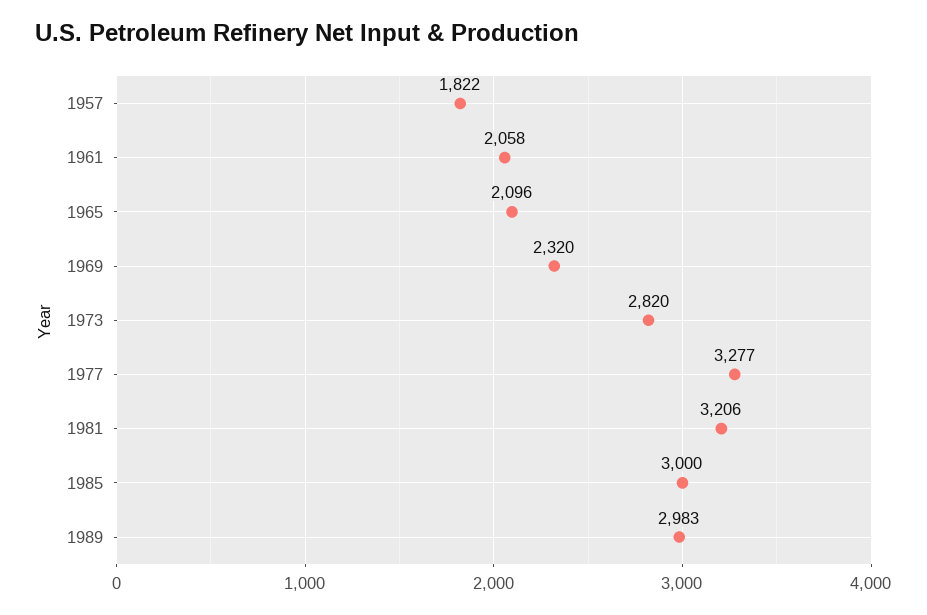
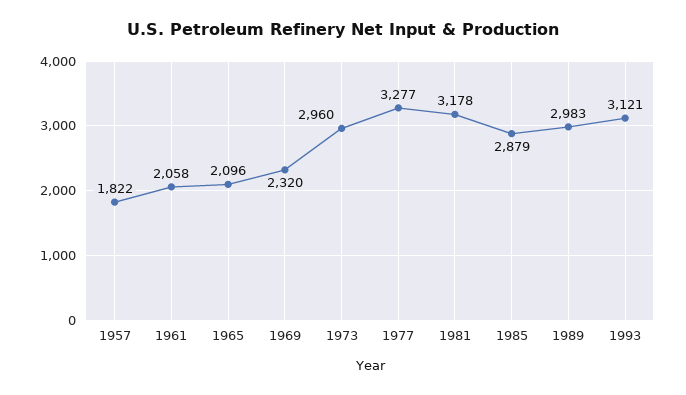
1973: 2820 -> 2960
1981: 3206 -> 3178
1985: 3000 -> 2879
1993: none -> 3121

